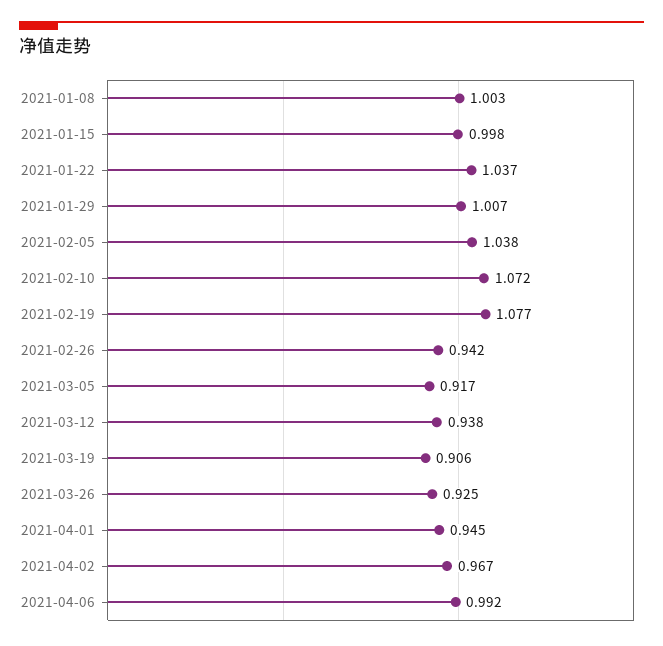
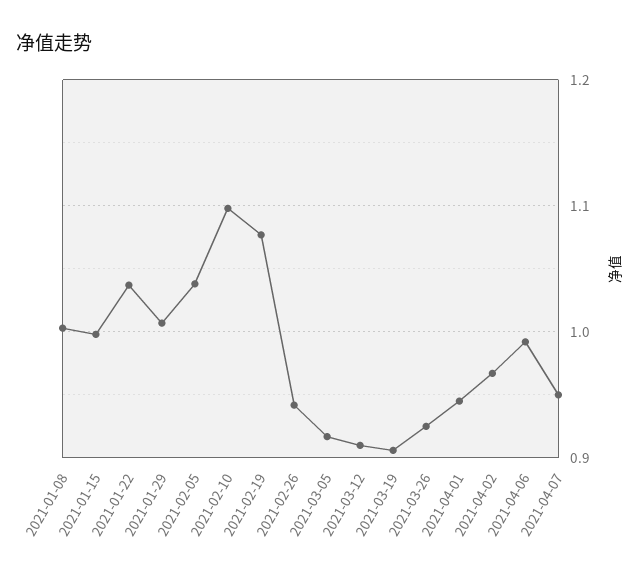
2021-02-10: 1.072 -> 1.1
2021-03-12: 0.938 -> 0.91
2021-04-07: none -> 0.95

